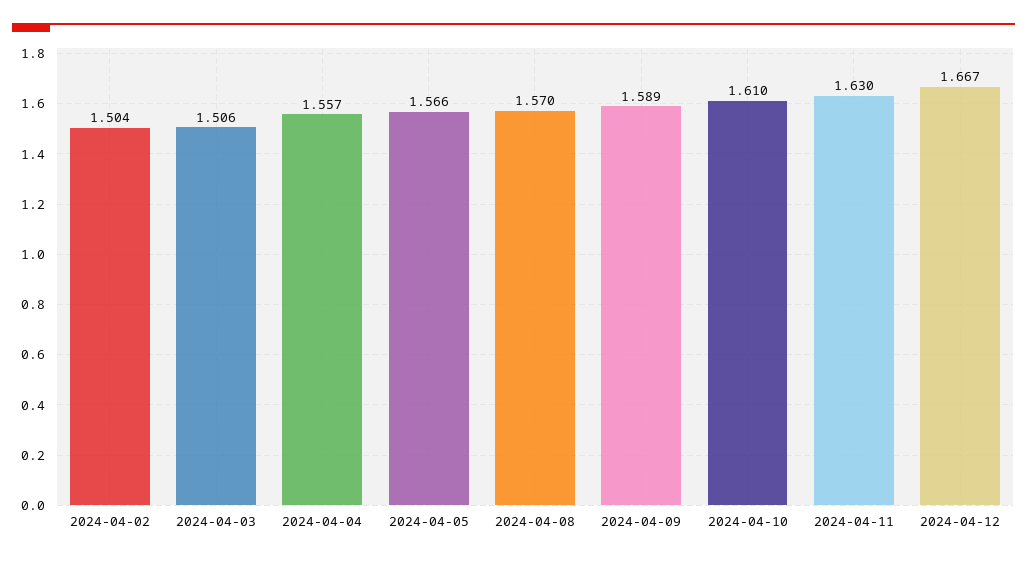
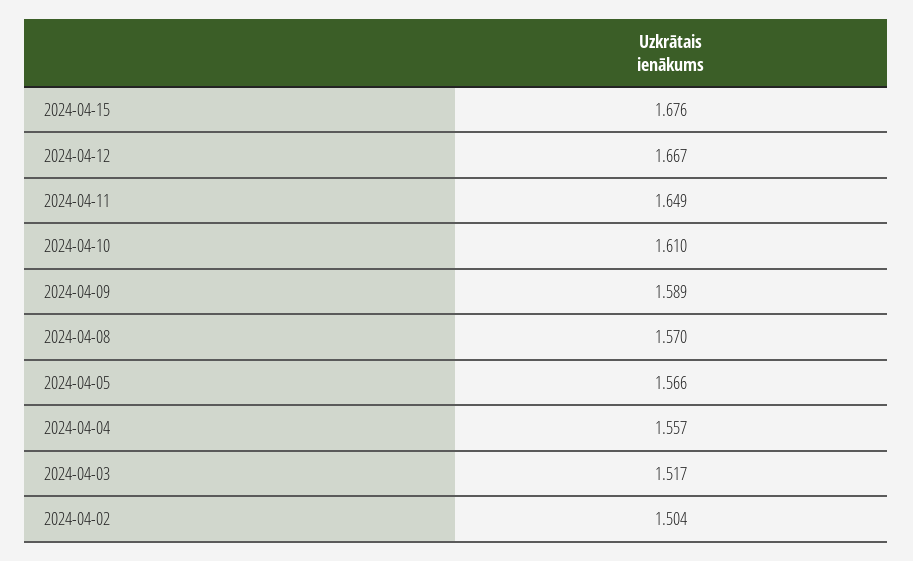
2024-04-03: 1.506 -> 1.517
2024-04-11: 1.63 -> 1.649
2024-04-15: none -> 1.676

